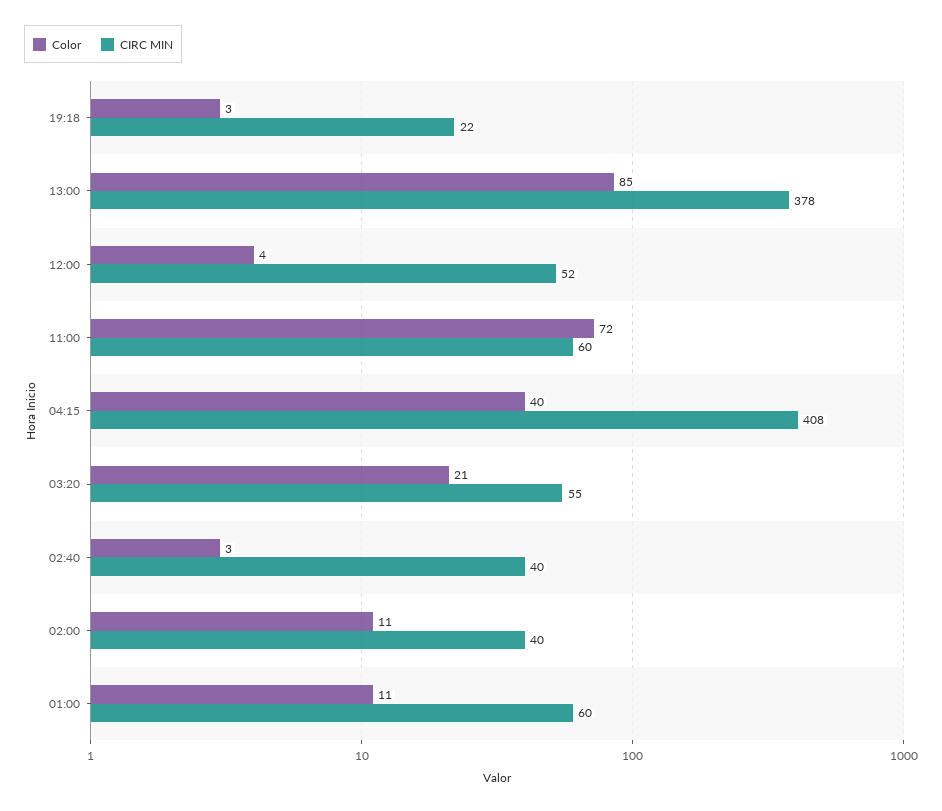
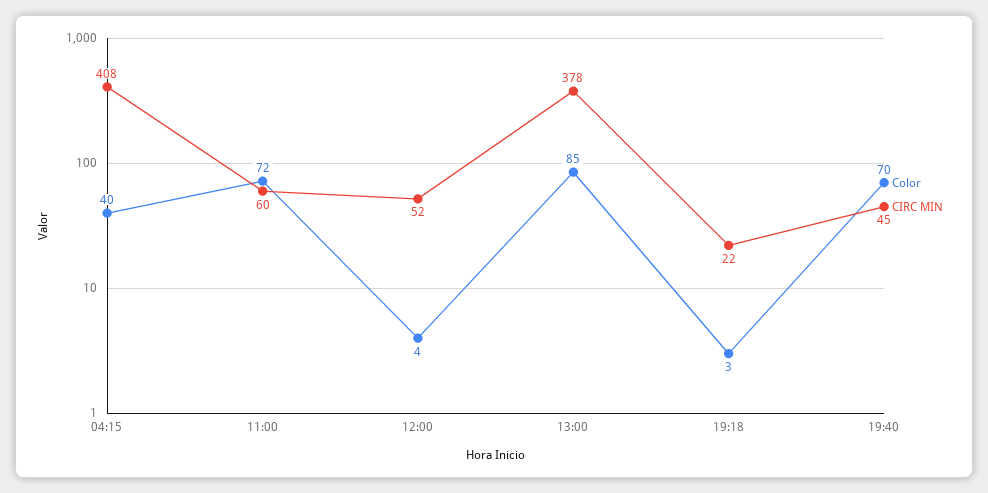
Color, 03:20: 21 -> none
CIRC MIN, 03:20: 55 -> none
Color, 02:40: 3 -> none
CIRC MIN, 02:40: 40 -> none
Color, 02:00: 11 -> none
CIRC MIN, 02:00: 40 -> none
Color, 01:00: 11 -> none
CIRC MIN, 01:00: 60 -> none
Color, 19:40: none -> 70
CIRC MIN, 19:40: none -> 45

